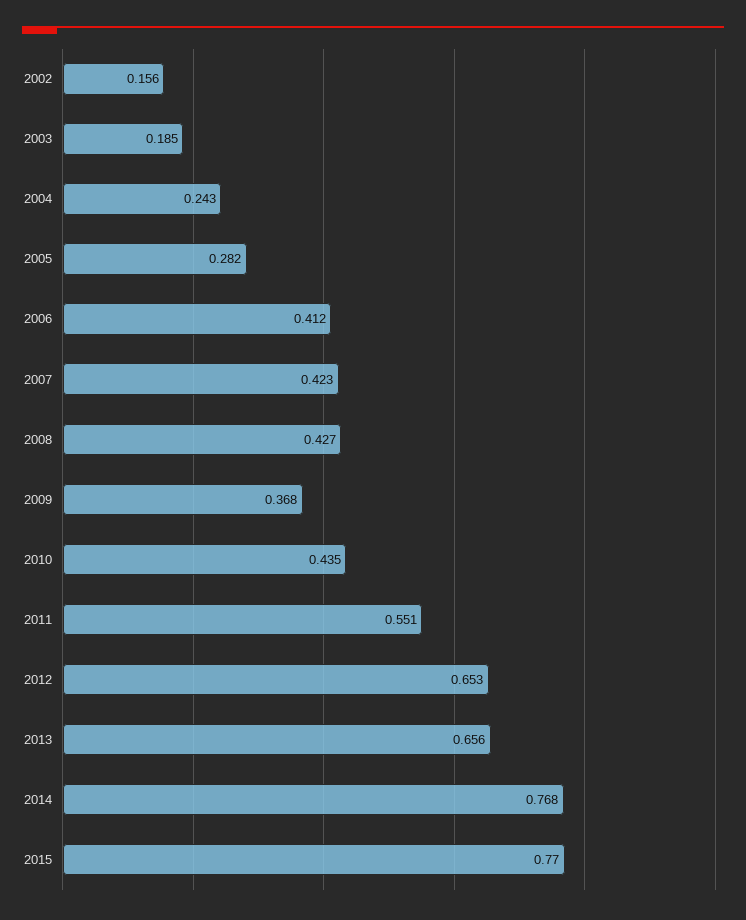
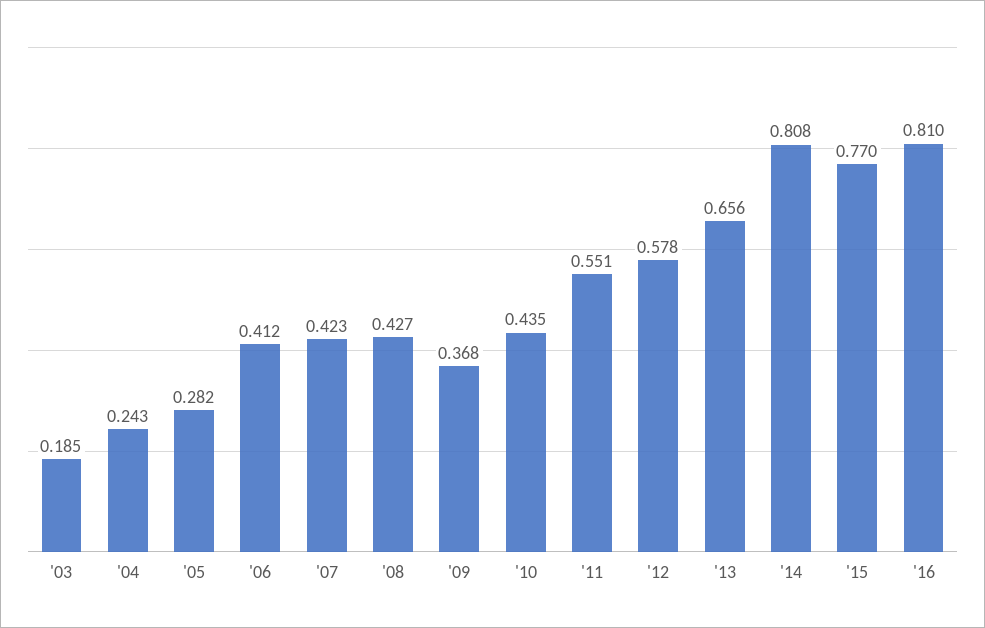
2002: 0.156 -> none
2012: 0.653 -> 0.578
2014: 0.768 -> 0.808
'16: none -> 0.81

